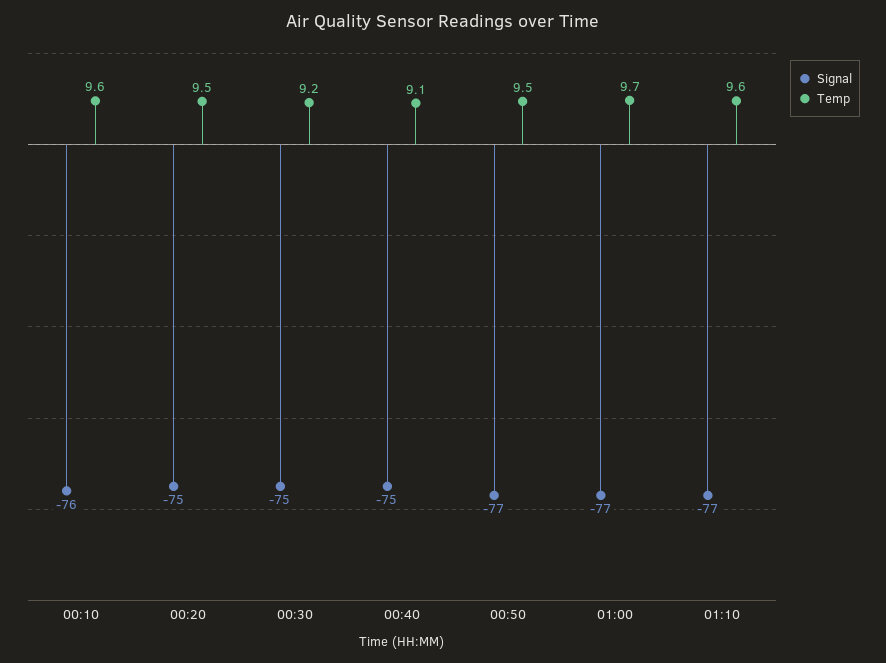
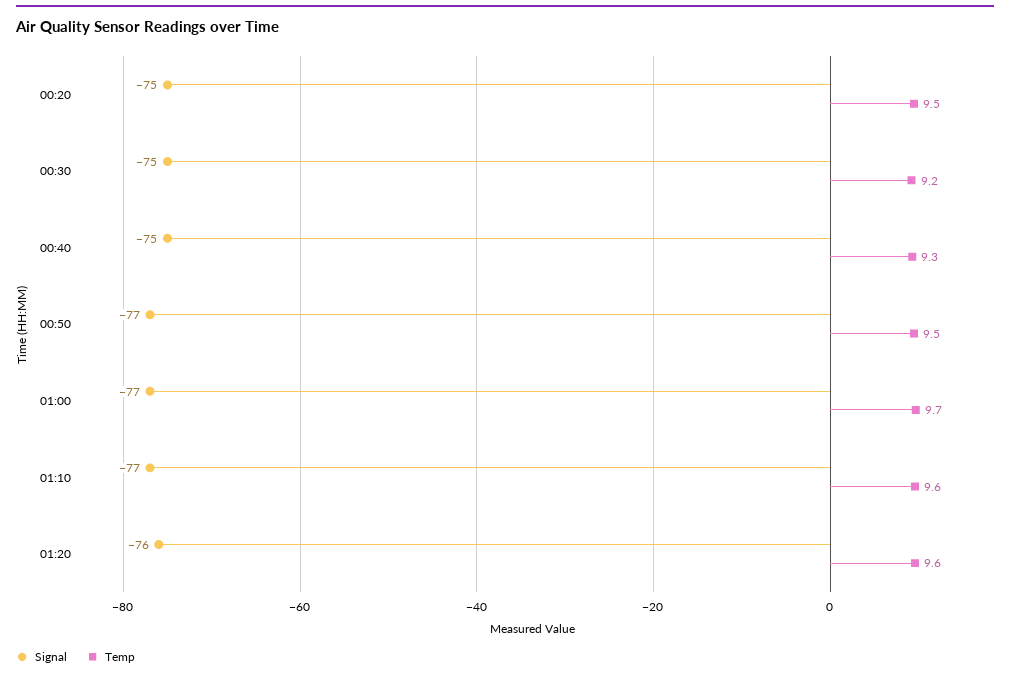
Signal, 00:10: -76 -> none
Temp, 00:10: 9.6 -> none
Temp, 00:40: 9.1 -> 9.3
Signal, 01:20: none -> -76
Temp, 01:20: none -> 9.6

